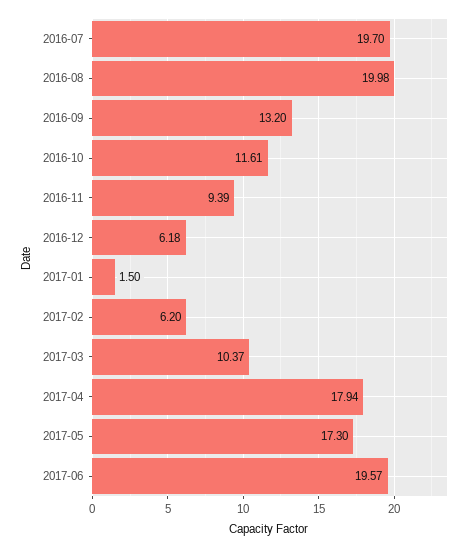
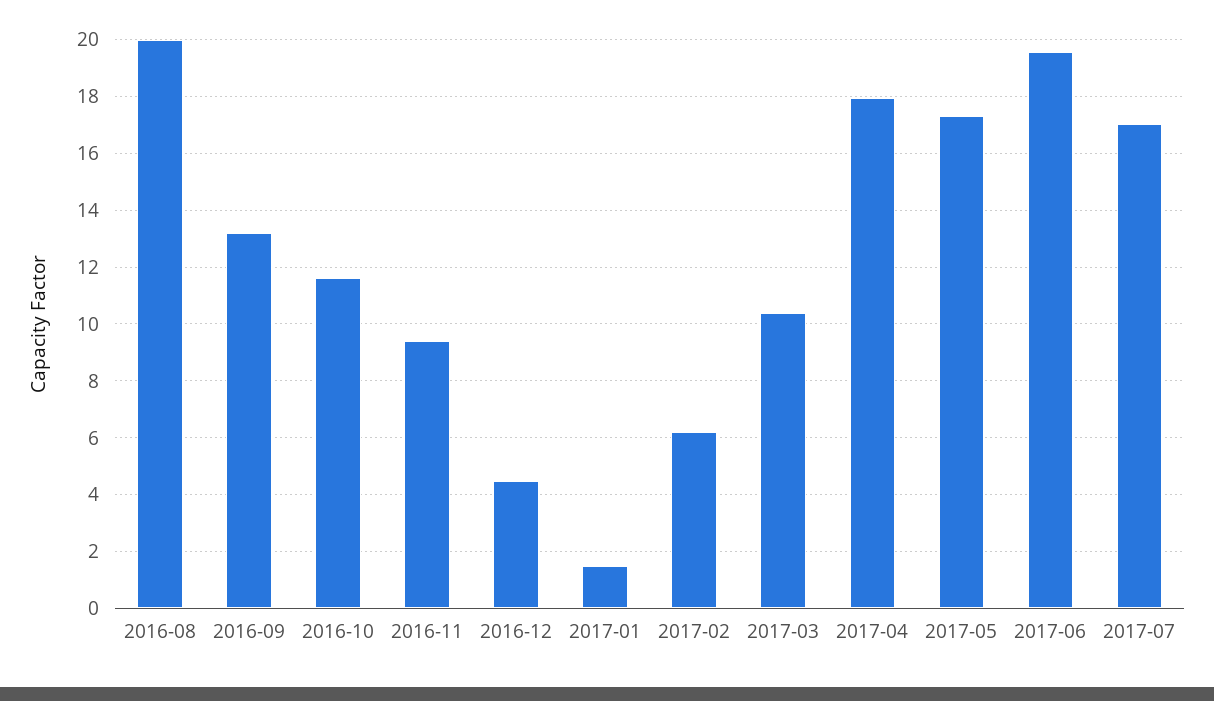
2016-07: 19.7 -> none
2016-12: 6.18 -> 4.5
2017-07: none -> 17

